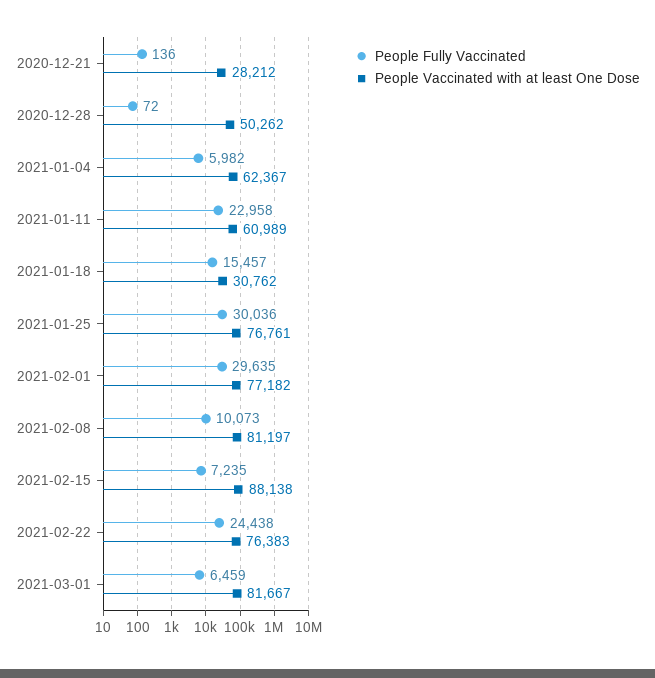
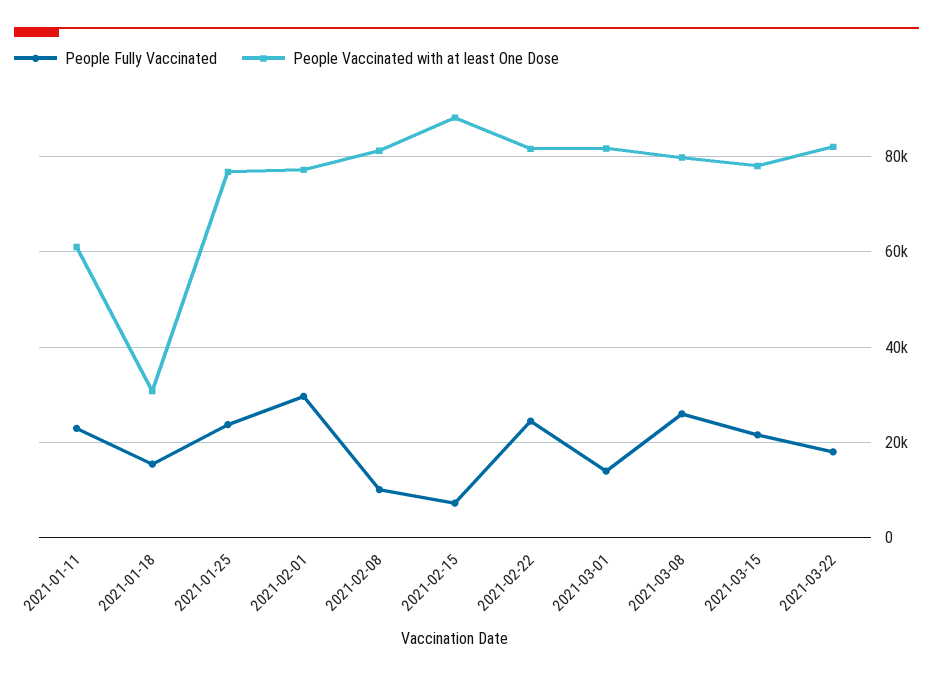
People Fully Vaccinated, 2020-12-21: 136 -> none
People Vaccinated with at least One Dose, 2020-12-21: 28212 -> none
People Fully Vaccinated, 2020-12-28: 72 -> none
People Vaccinated with at least One Dose, 2020-12-28: 50262 -> none
People Fully Vaccinated, 2021-01-04: 5982 -> none
People Vaccinated with at least One Dose, 2021-01-04: 62367 -> none
People Fully Vaccinated, 2021-01-25: 30036 -> 24000
People Vaccinated with at least One Dose, 2021-02-22: 76383 -> 82000
People Fully Vaccinated, 2021-03-01: 6459 -> 14000
People Fully Vaccinated, 2021-03-08: none -> 26000
People Vaccinated with at least One Dose, 2021-03-08: none -> 80000
People Fully Vaccinated, 2021-03-15: none -> 22000
People Vaccinated with at least One Dose, 2021-03-15: none -> 78000
People Fully Vaccinated, 2021-03-22: none -> 18000
People Vaccinated with at least One Dose, 2021-03-22: none -> 82000

